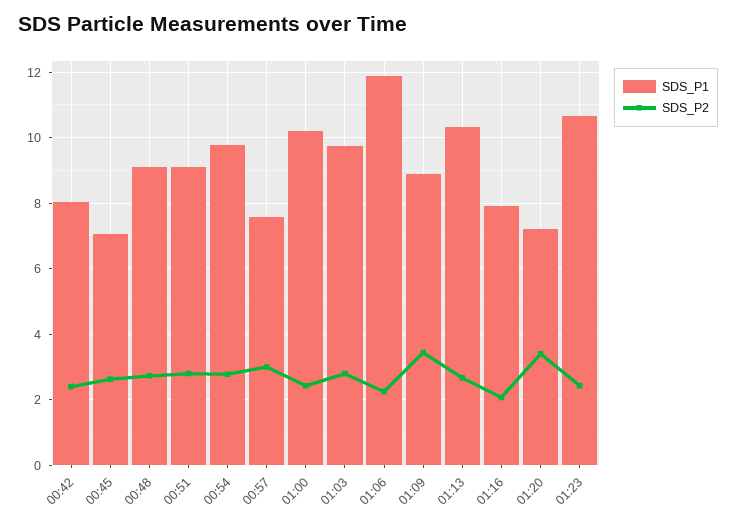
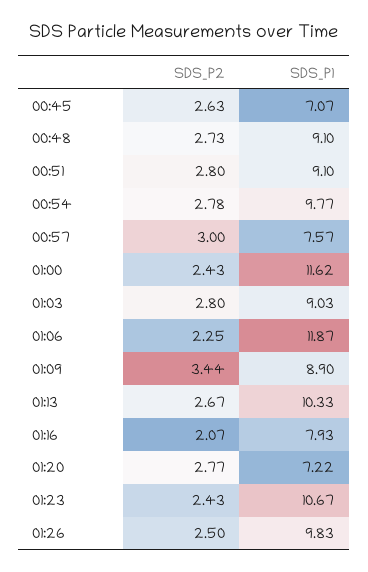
SDS_P1, 00:42: 8 -> none
SDS_P2, 00:42: 2.4 -> none
SDS_P1, 01:00: 10.2 -> 11.62
SDS_P1, 01:03: 9.8 -> 9.03
SDS_P2, 01:20: 3.4 -> 2.77
SDS_P2, 01:26: none -> 2.5
SDS_P1, 01:26: none -> 9.83

